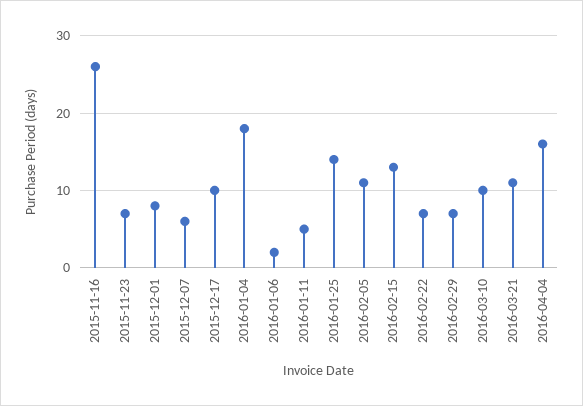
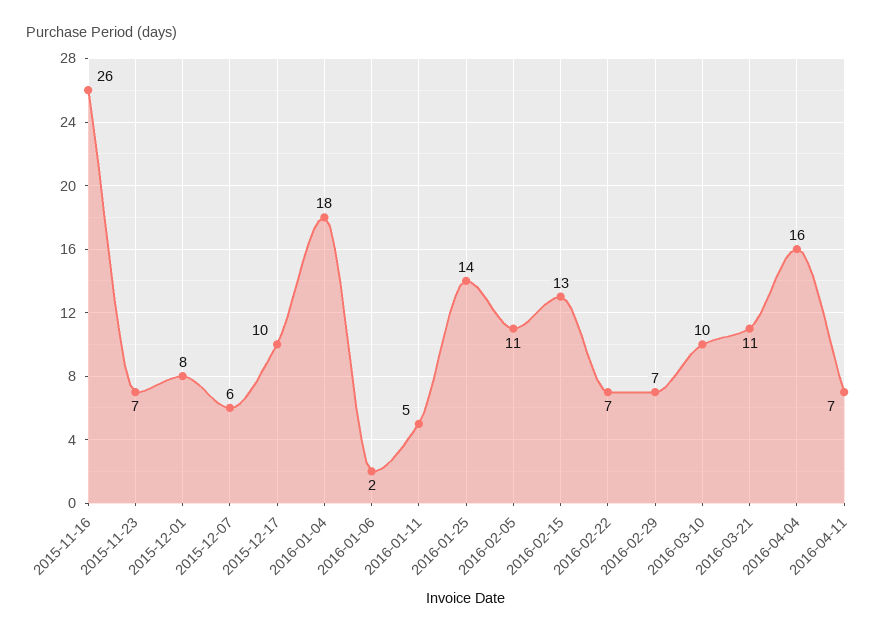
2016-04-11: none -> 7

